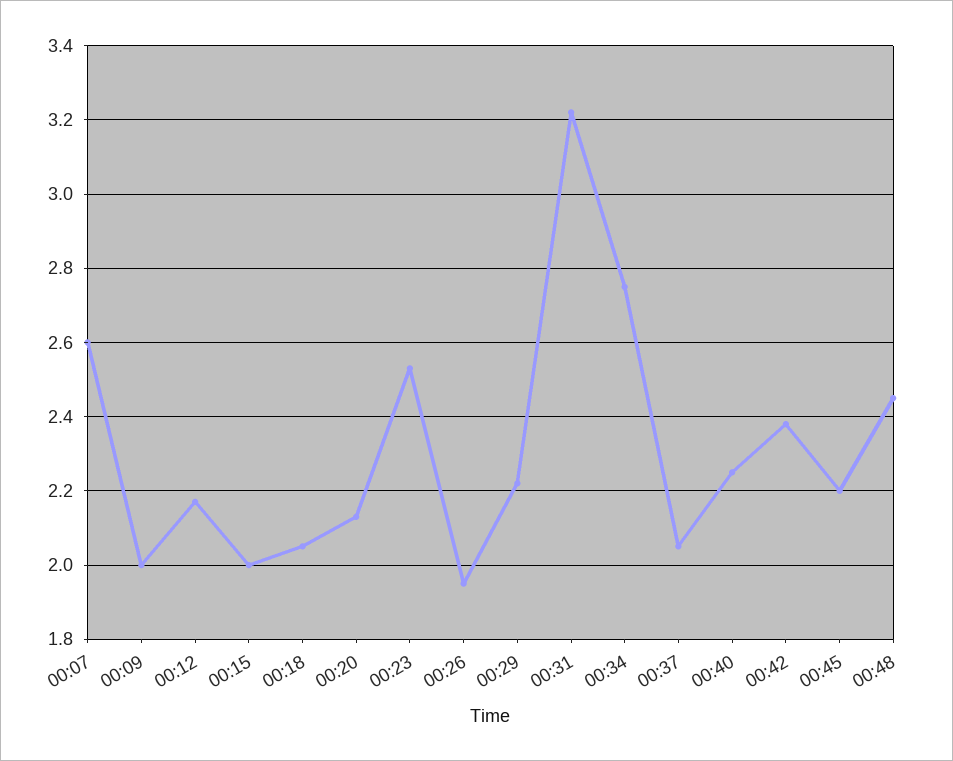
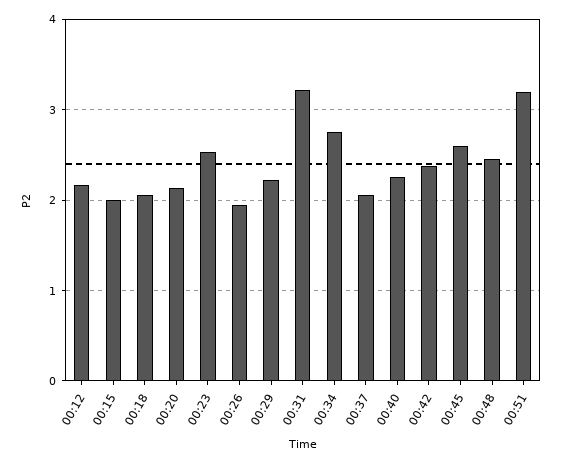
00:07: 2.6 -> none
00:09: 2 -> none
00:45: 2.2 -> 2.6
00:51: none -> 3.2

